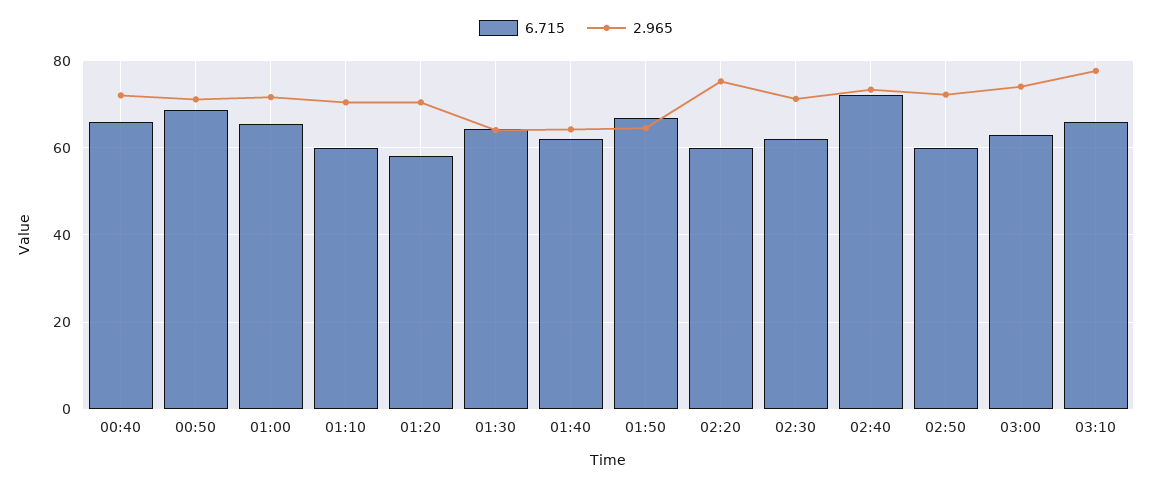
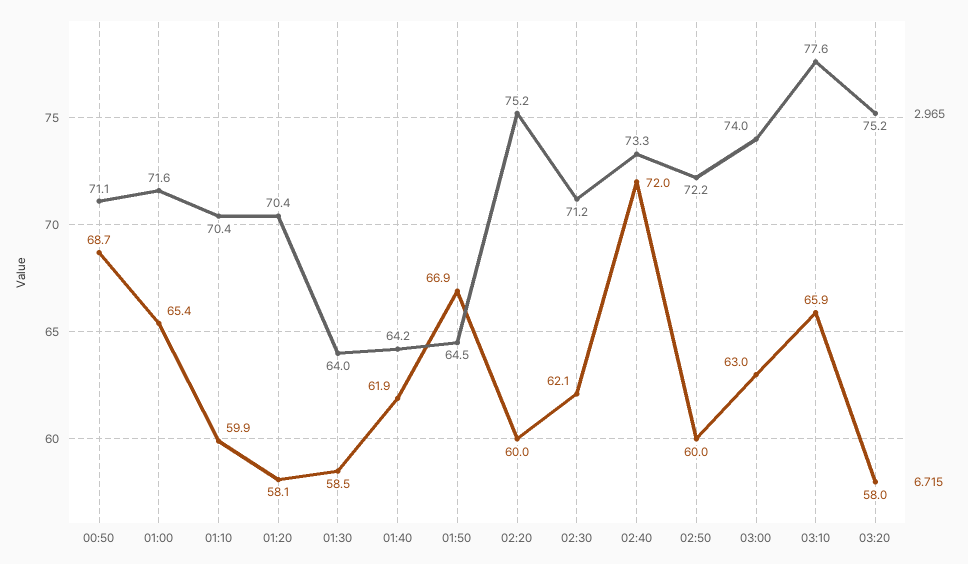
6.715, 00:40: 66 -> none
2.965, 00:40: 72 -> none
6.715, 01:30: 64 -> 58.5
2.965, 03:20: none -> 75.2
6.715, 03:20: none -> 58

